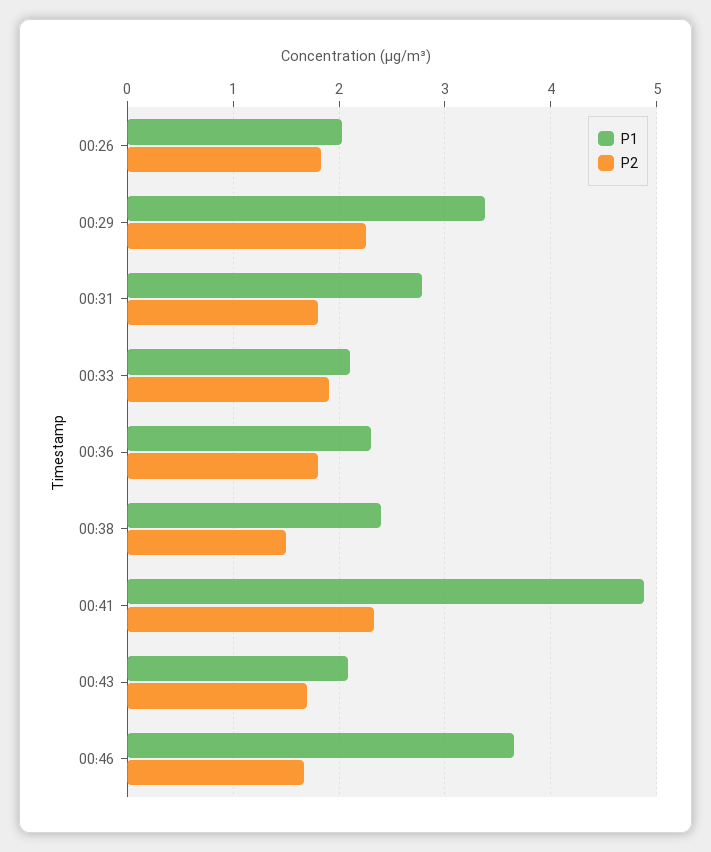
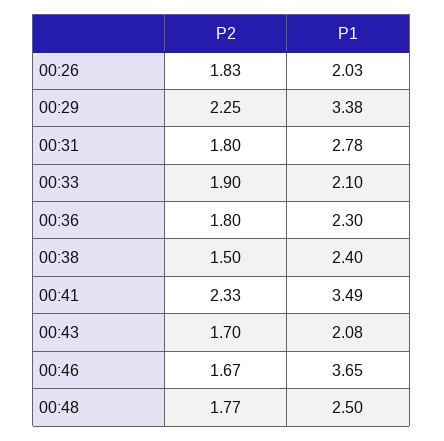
P1, 00:41: 4.9 -> 3.49
P2, 00:48: none -> 1.77
P1, 00:48: none -> 2.5

